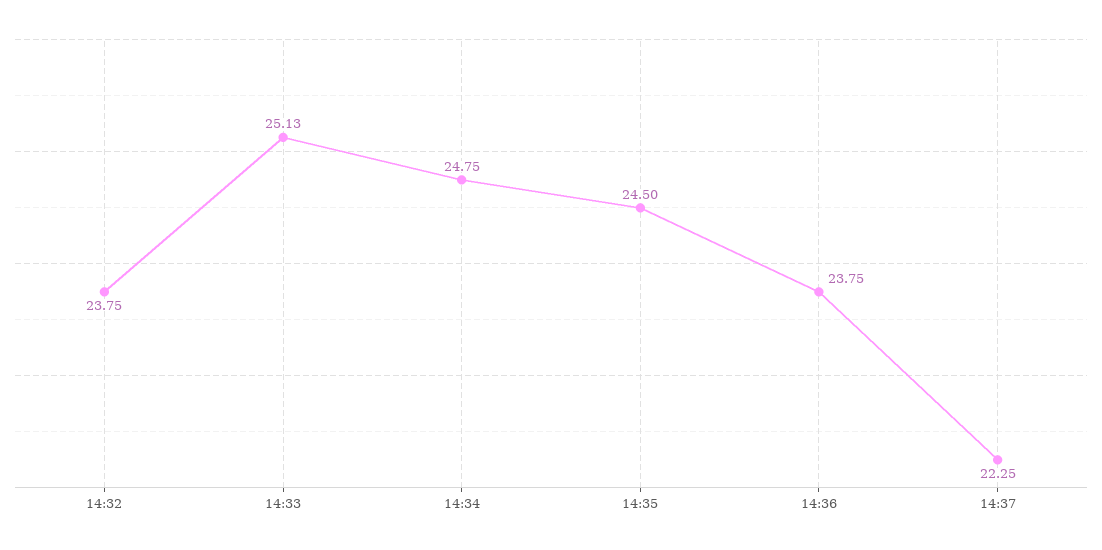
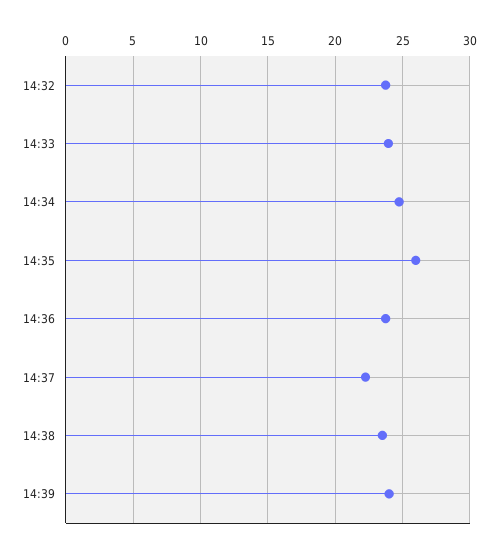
14:33: 25.13 -> 24
14:35: 24.5 -> 26
14:38: none -> 23.5
14:39: none -> 24

